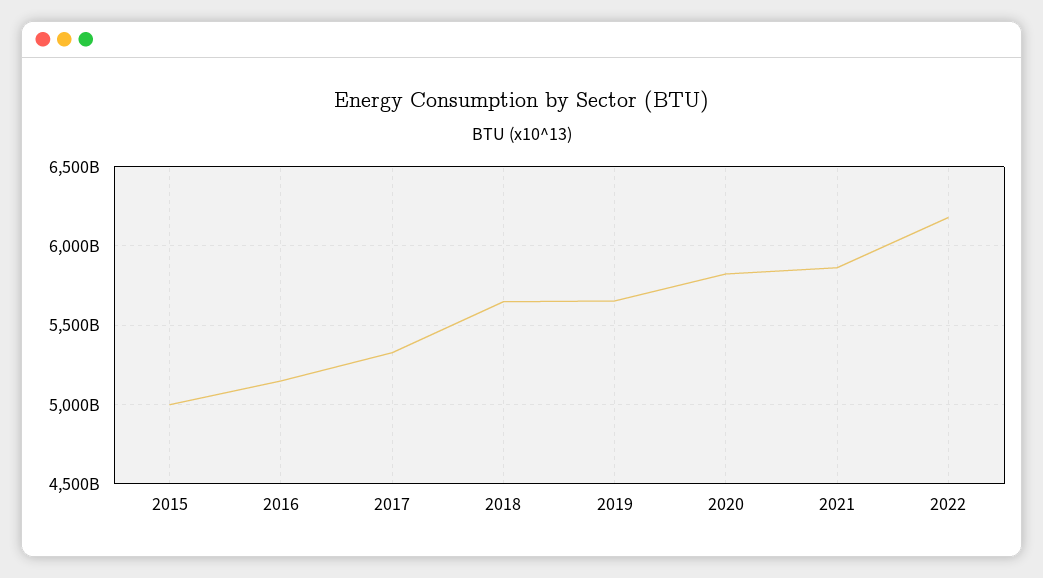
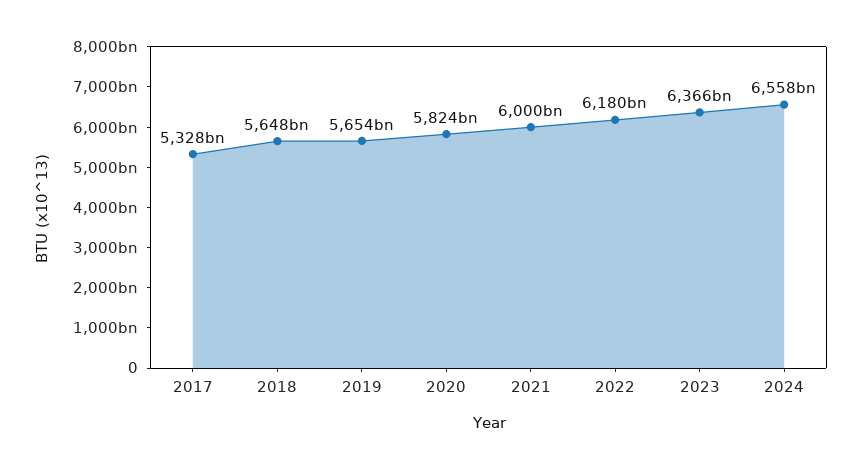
2015: 5000000000000 -> none
2016: 5150000000000 -> none
2021: 5850000000000 -> 6000000000000
2023: none -> 6366000000000
2024: none -> 6558000000000

